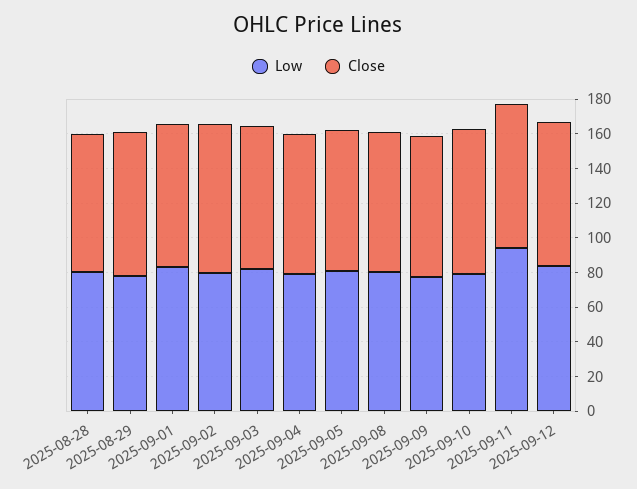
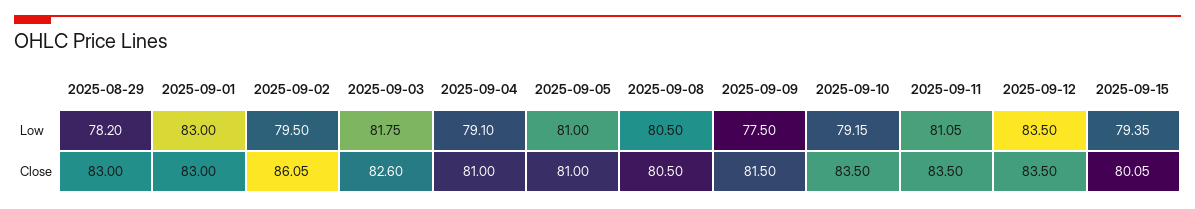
Low, 2025-08-28: 80 -> none
Close, 2025-08-28: 80 -> none
Low, 2025-09-11: 95 -> 81.05
Low, 2025-09-15: none -> 79.35
Close, 2025-09-15: none -> 80.05

